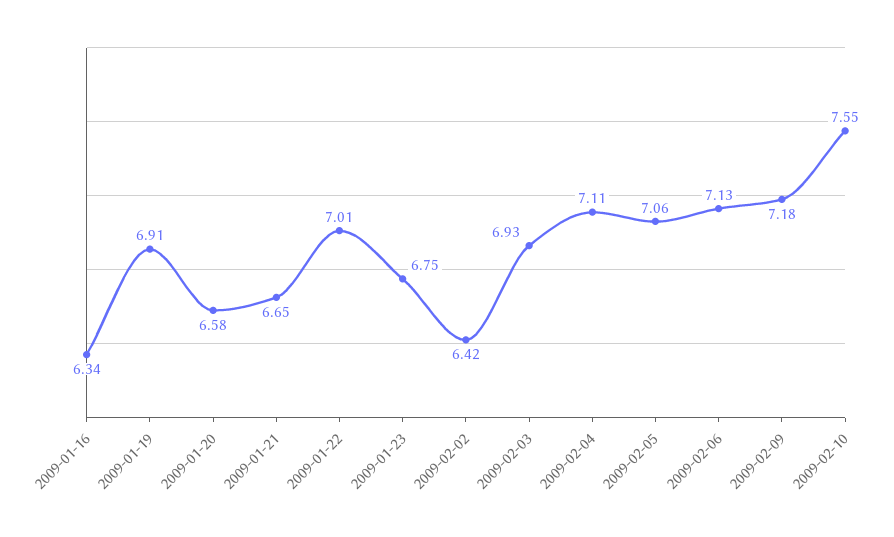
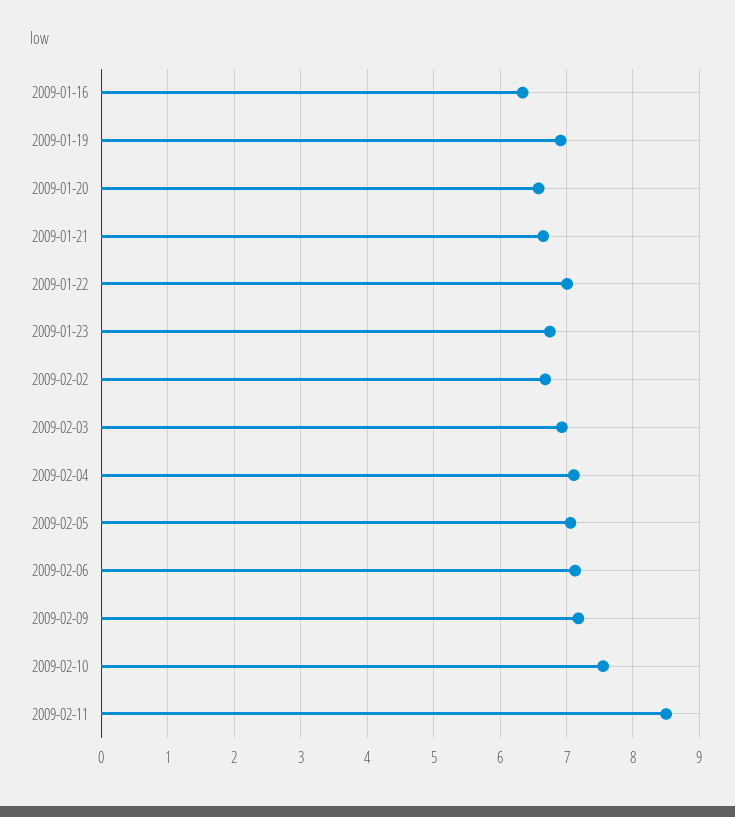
2009-02-02: 6.42 -> 6.7
2009-02-11: none -> 8.5

